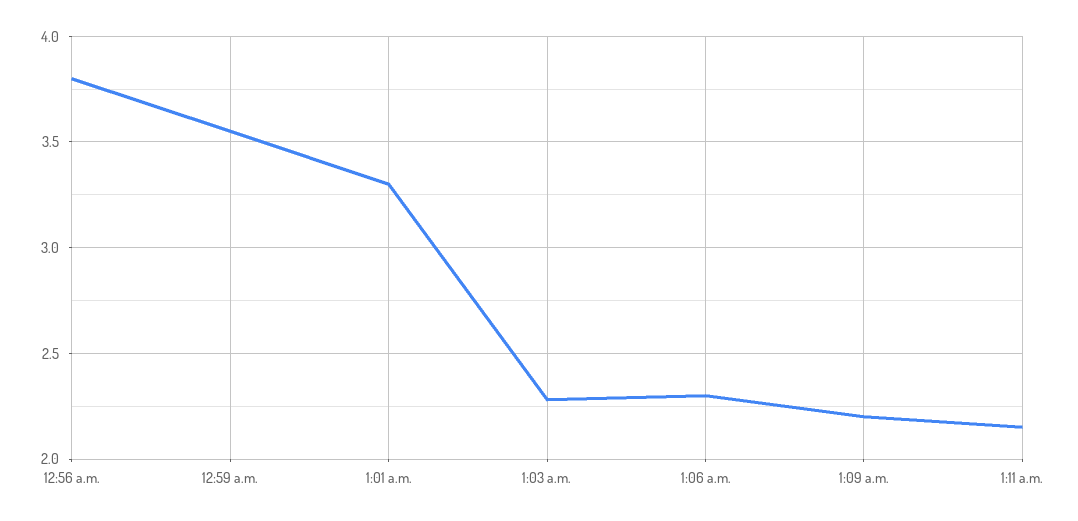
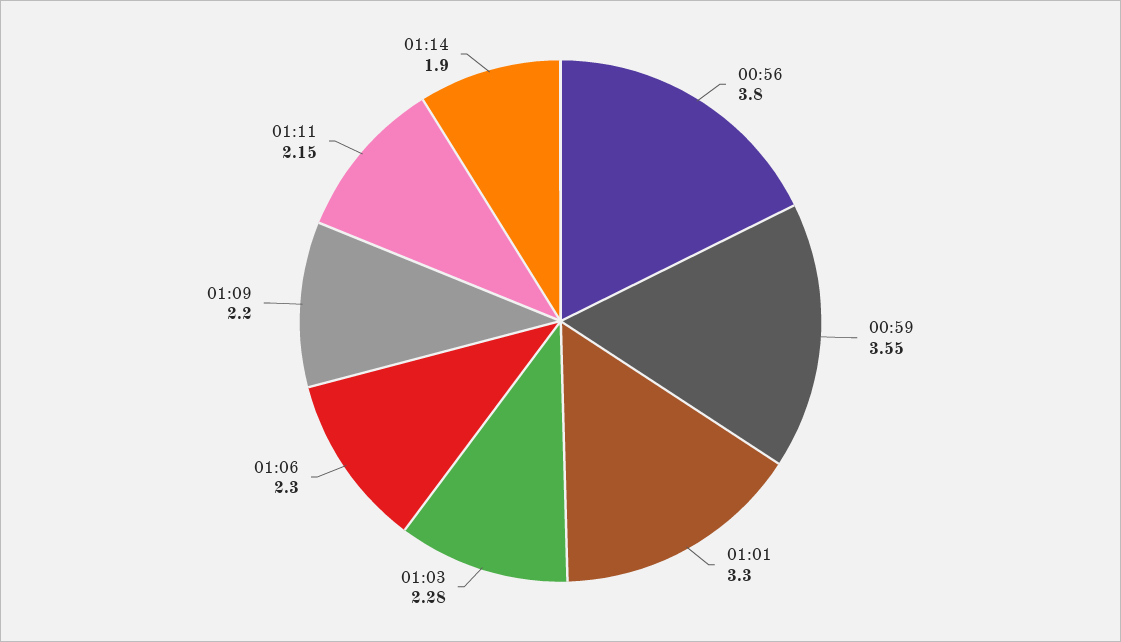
01:14: none -> 1.9

